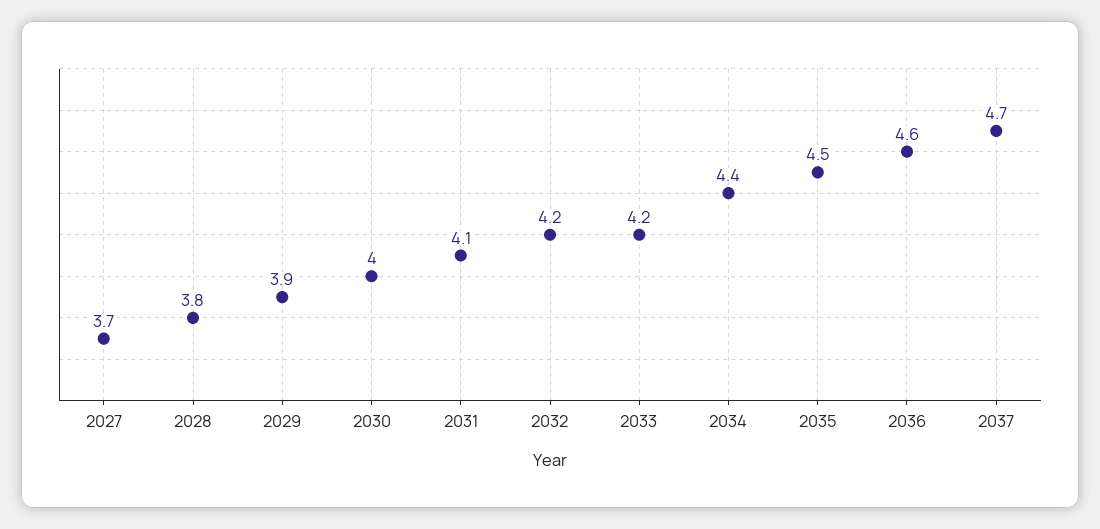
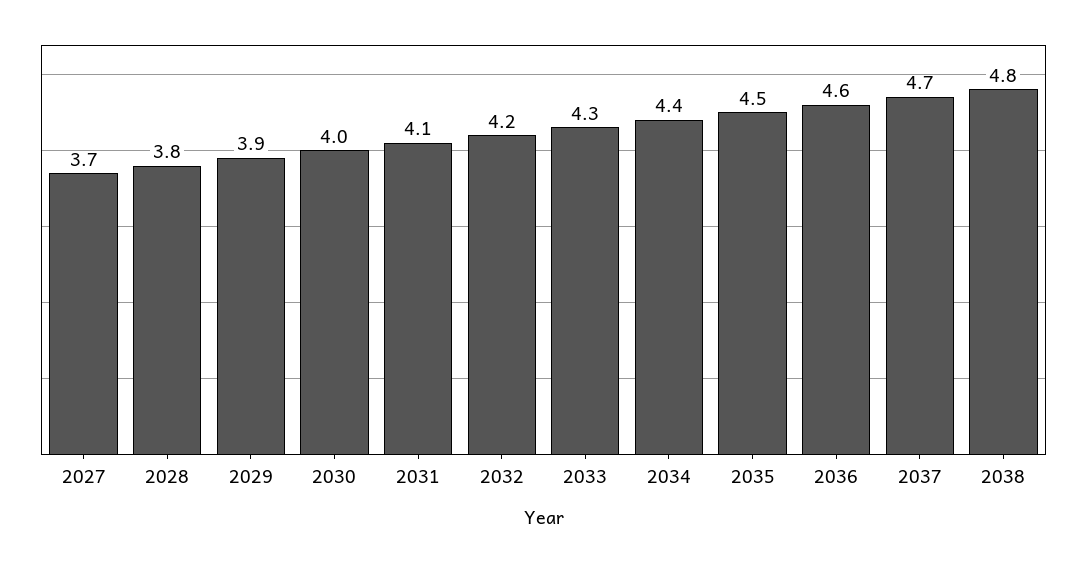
2033: 4.2 -> 4.3
2038: none -> 4.8

